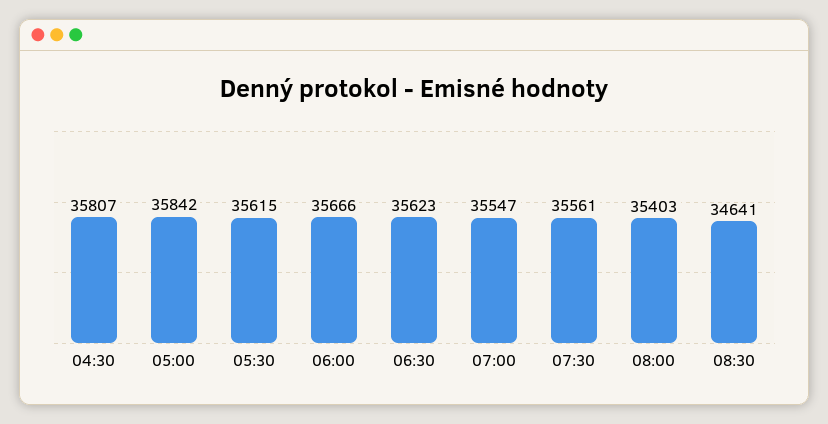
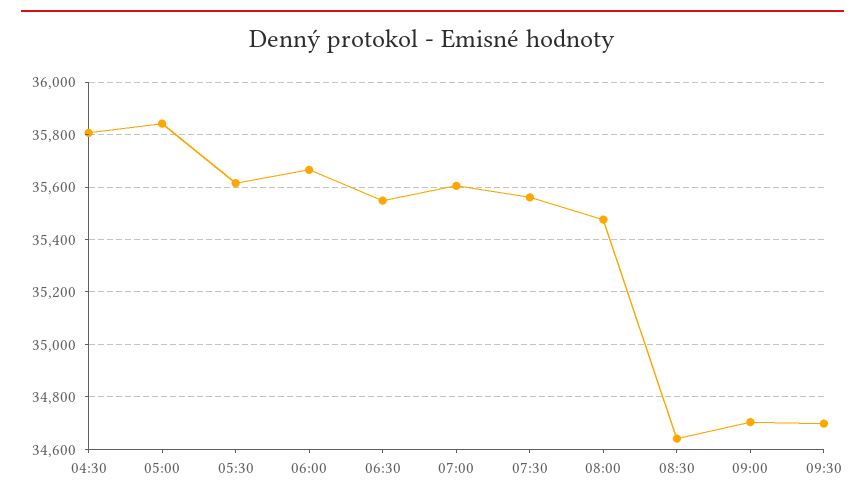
06:30: 35623 -> 35550
07:00: 35547 -> 35600
08:00: 35403 -> 35475
09:00: none -> 34700
09:30: none -> 34700

